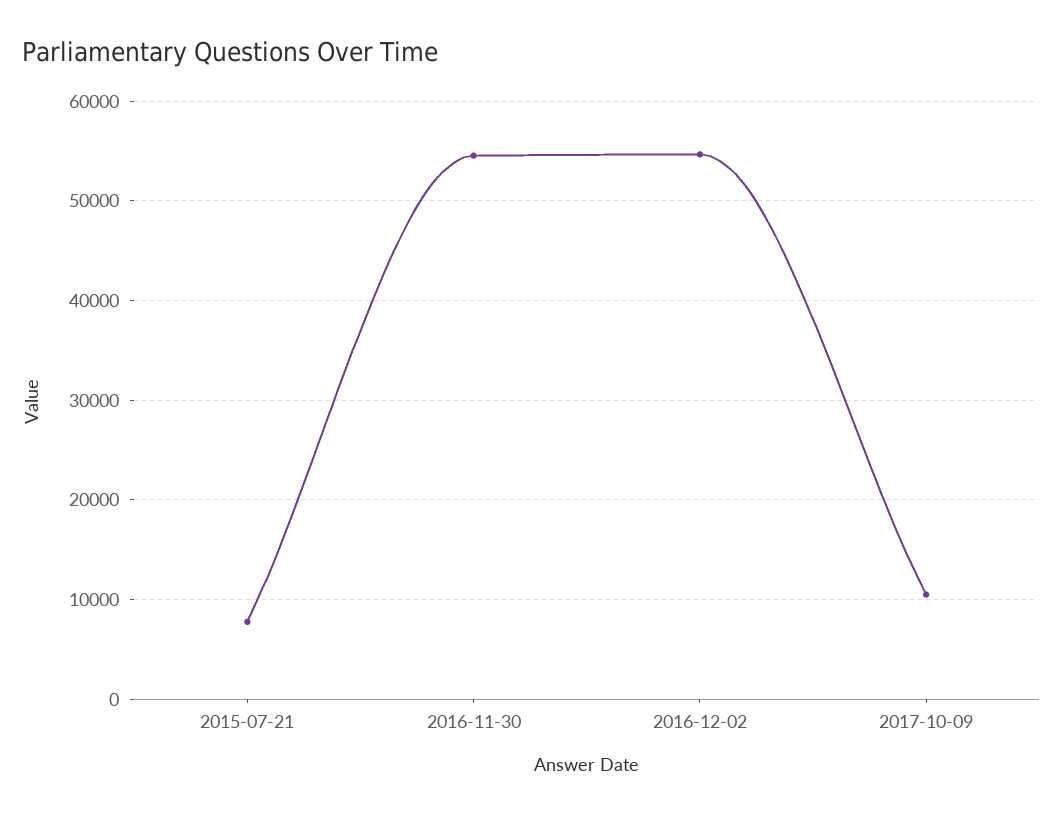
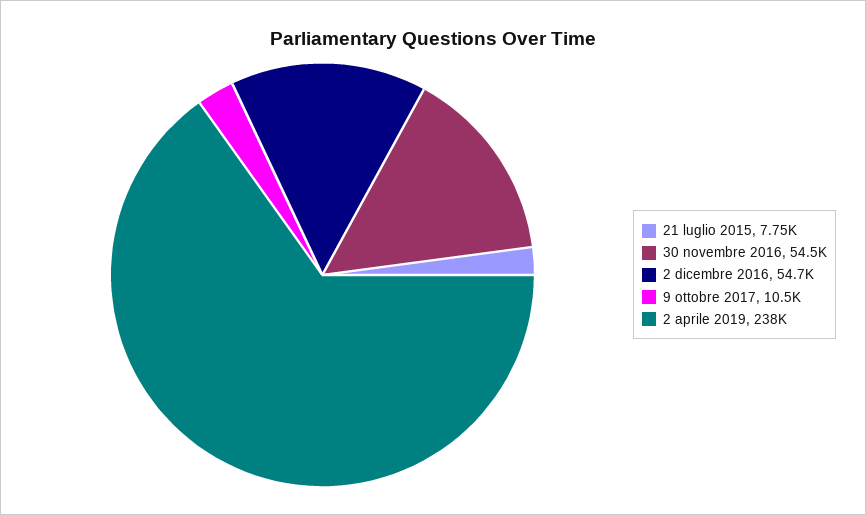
2 aprile 2019: none -> 238000

